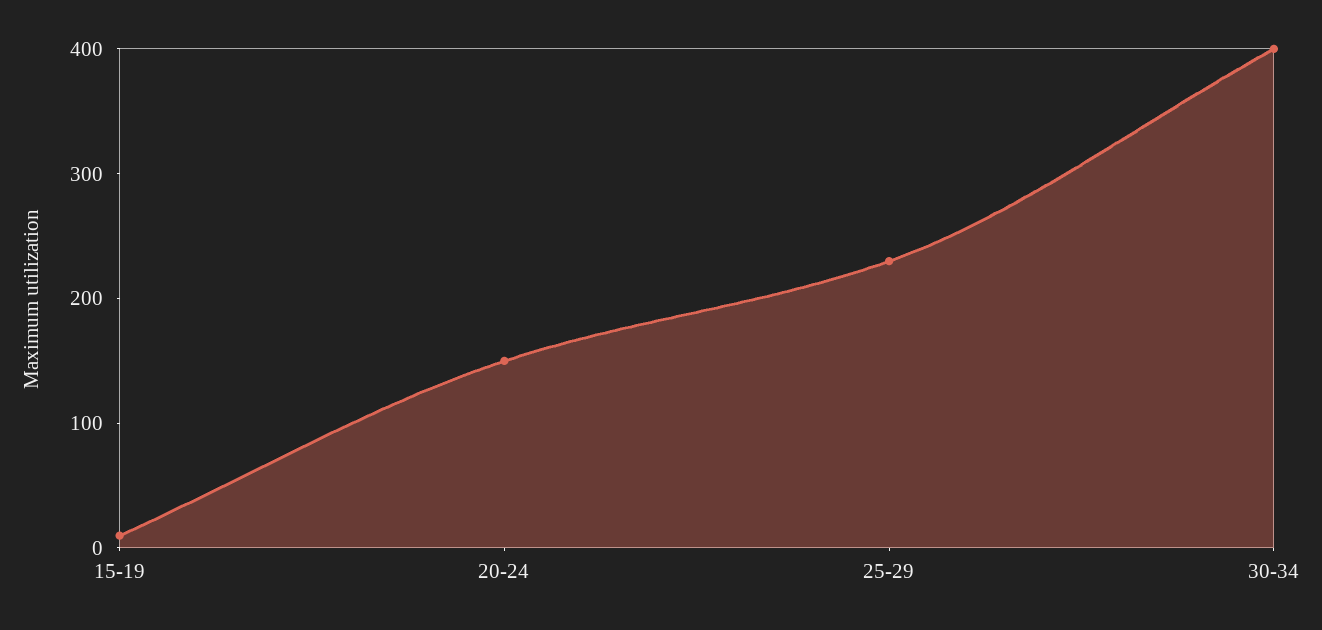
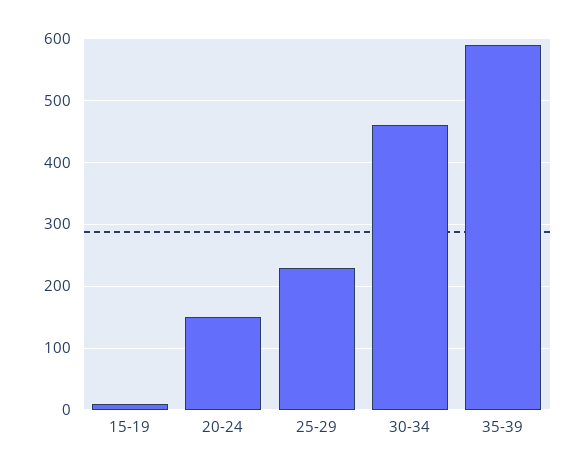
30-34: 400 -> 460
35-39: none -> 590

